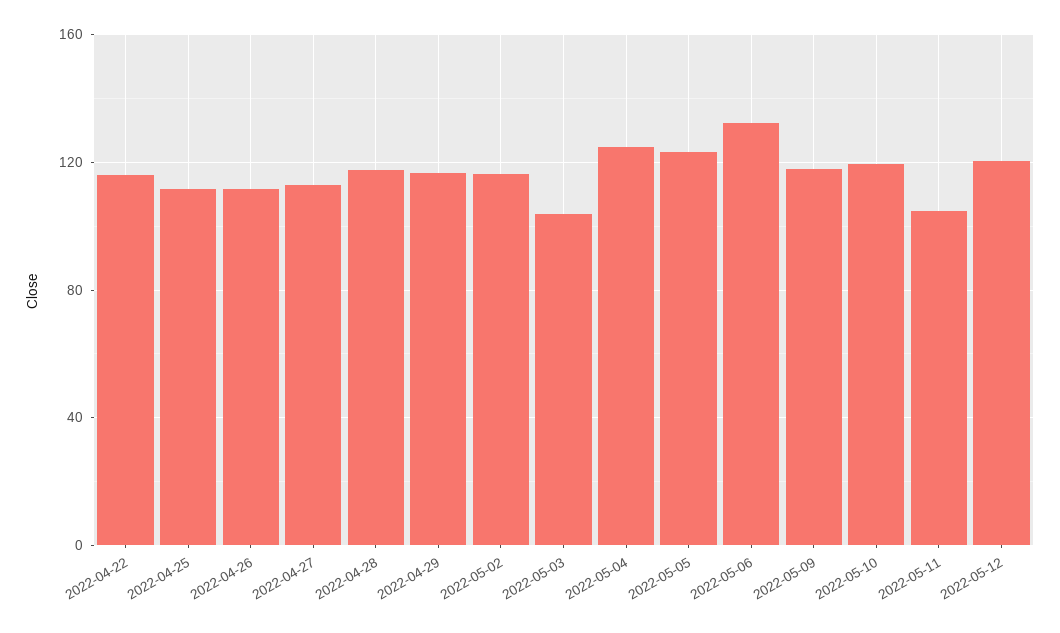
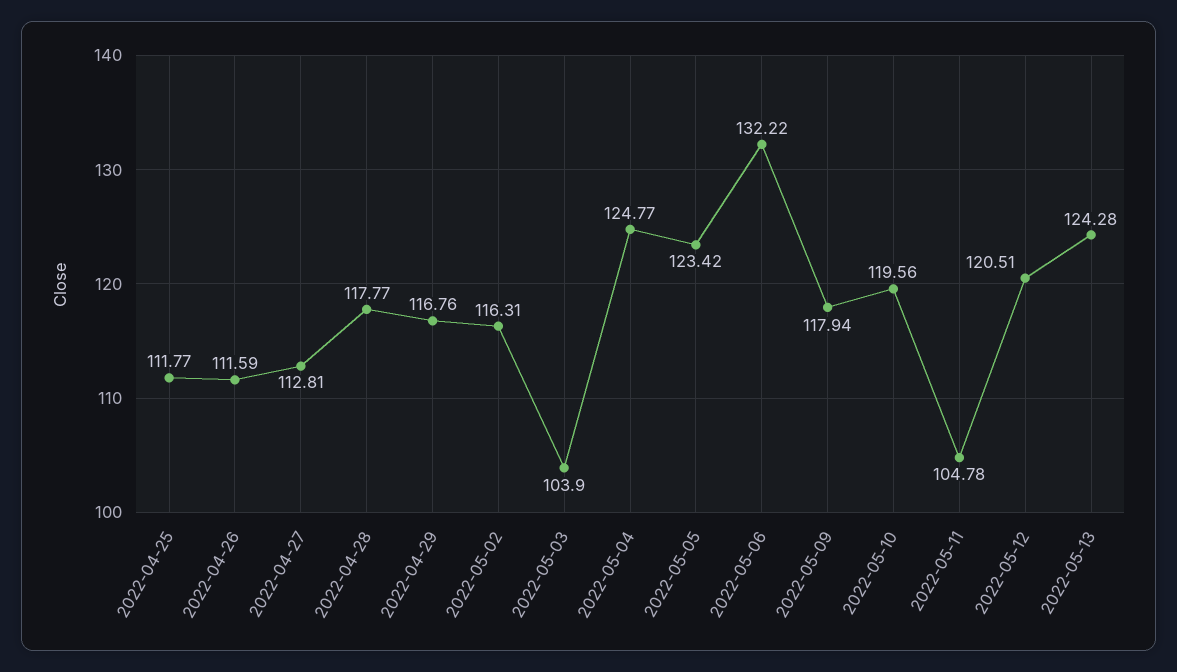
2022-04-22: 115 -> none
2022-05-13: none -> 124.28

